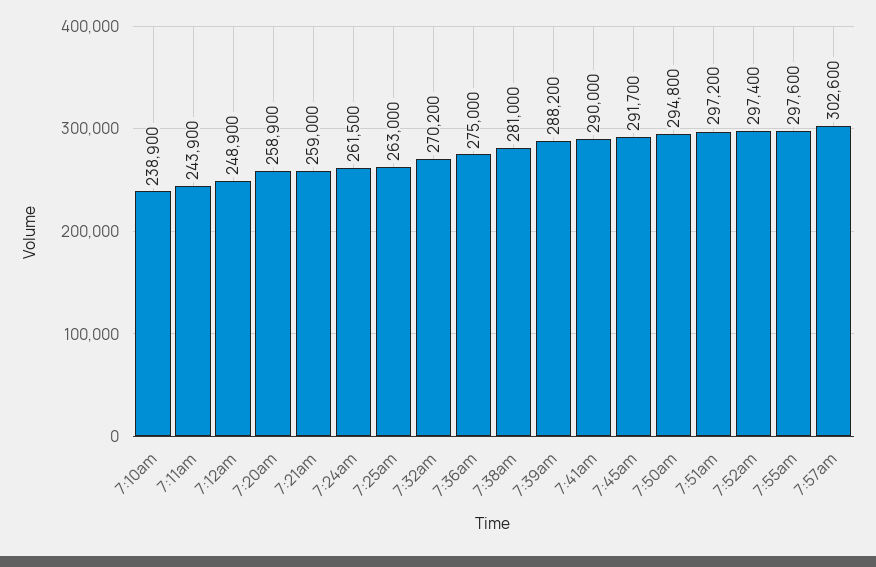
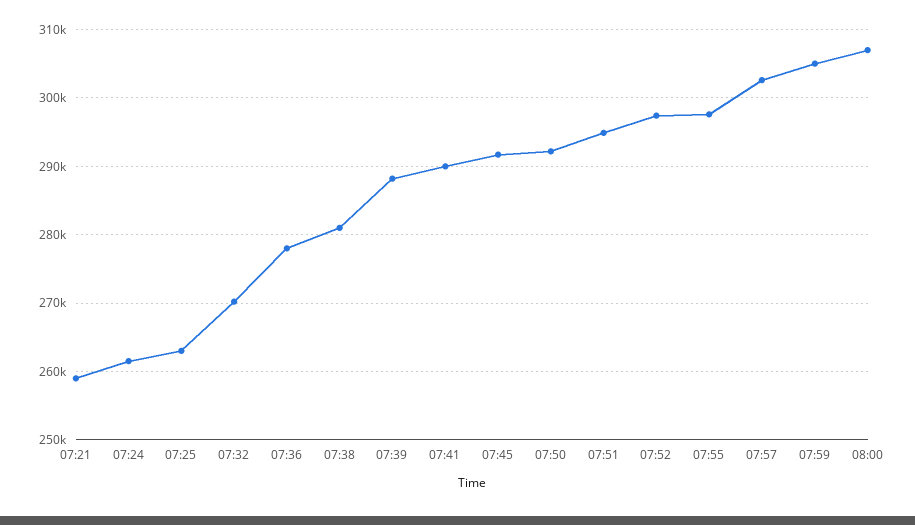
7:10am: 238900 -> none
7:11am: 243900 -> none
7:12am: 248900 -> none
7:20am: 258900 -> none
7:36am: 275000 -> 278000
7:50am: 294800 -> 292000
7:51am: 297200 -> 295000
07:59: none -> 305000
08:00: none -> 307000

